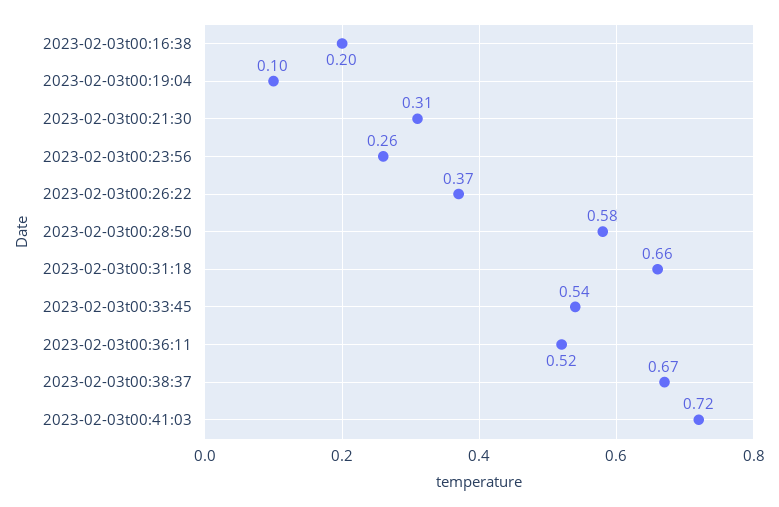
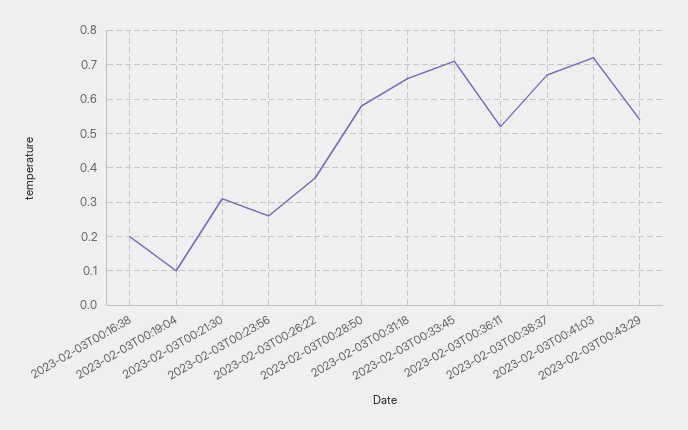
2023-02-03t00:33:45: 0.54 -> 0.7
2023-02-03T00:43:29: none -> 0.55

